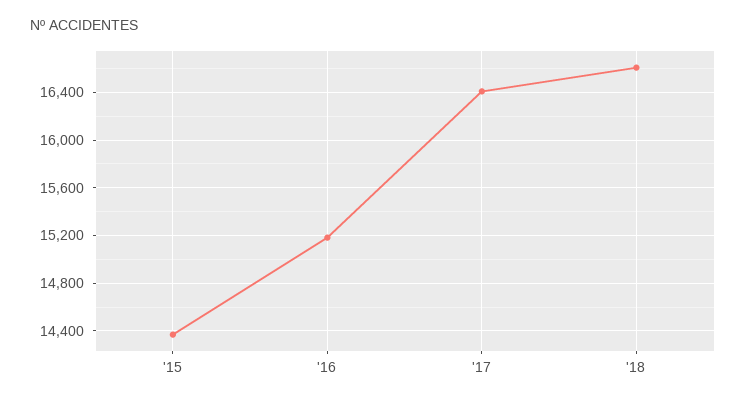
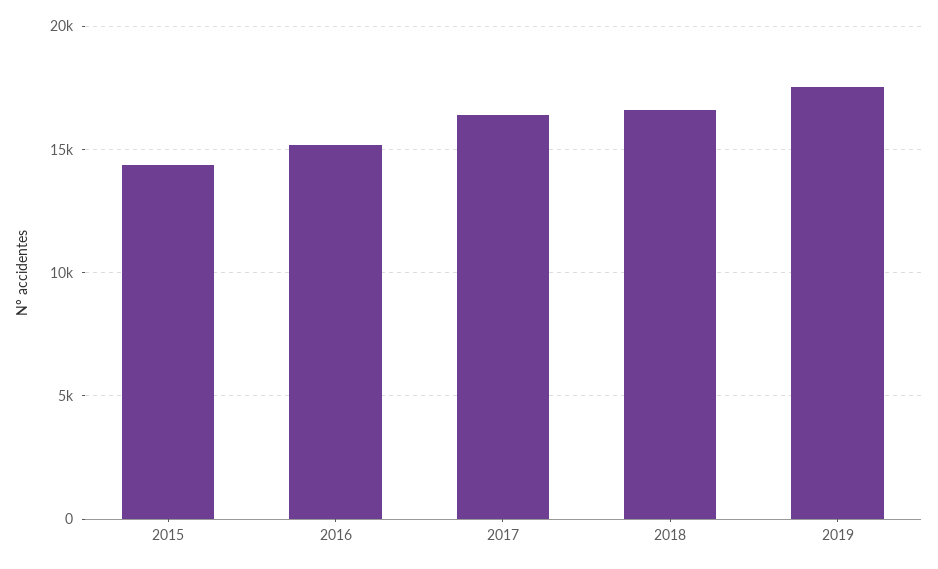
2019: none -> 17500

